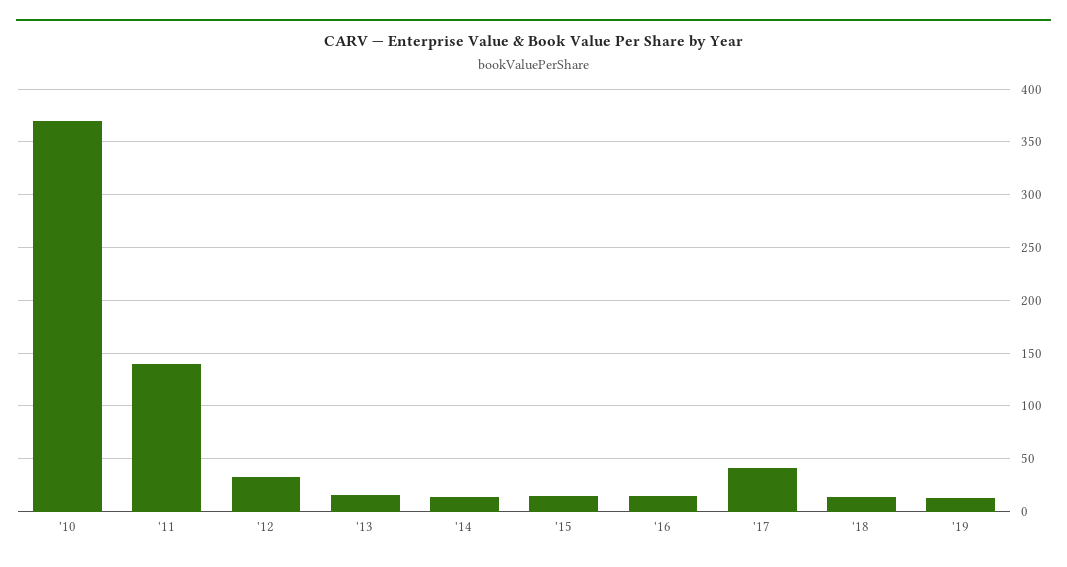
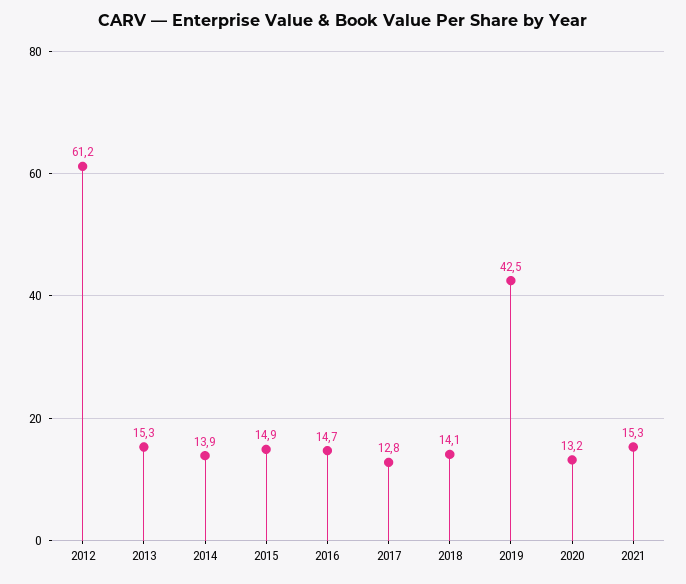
'10: 370 -> none
'11: 140 -> none
'12: 30 -> 61.2
'17: 40 -> 12.8
'19: 10 -> 42.5
2020: none -> 13.2
2021: none -> 15.3

